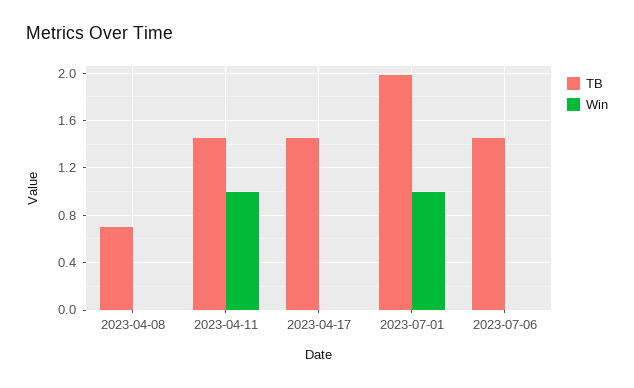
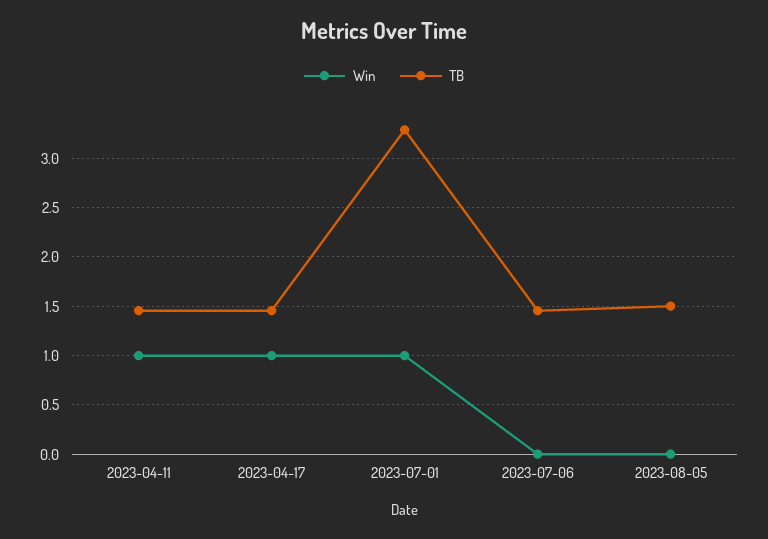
TB, 2023-04-08: 0.7 -> none
Win, 2023-04-08: 0 -> none
Win, 2023-04-17: 0 -> 1
TB, 2023-07-01: 2 -> 3.3
Win, 2023-08-05: none -> 0
TB, 2023-08-05: none -> 1.5

